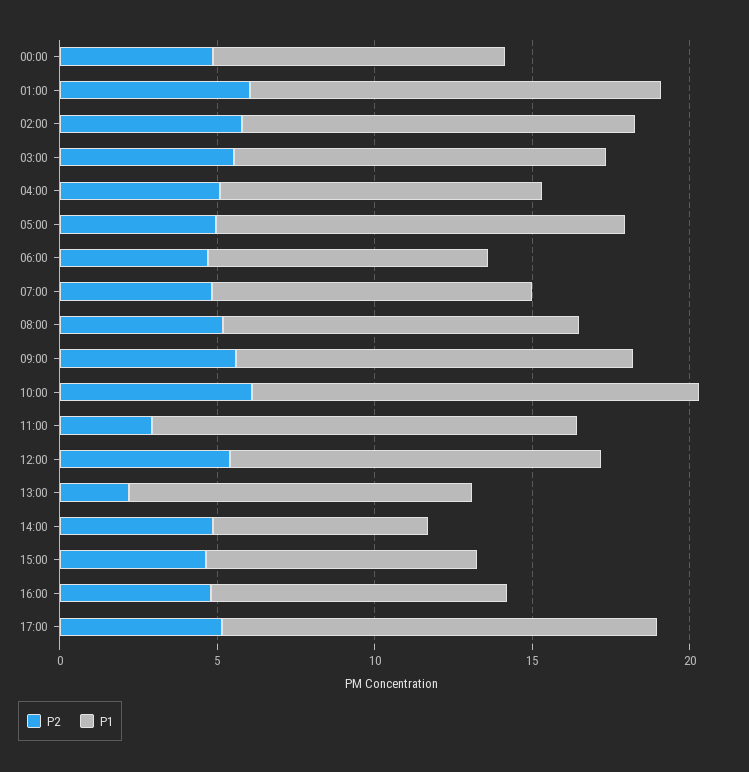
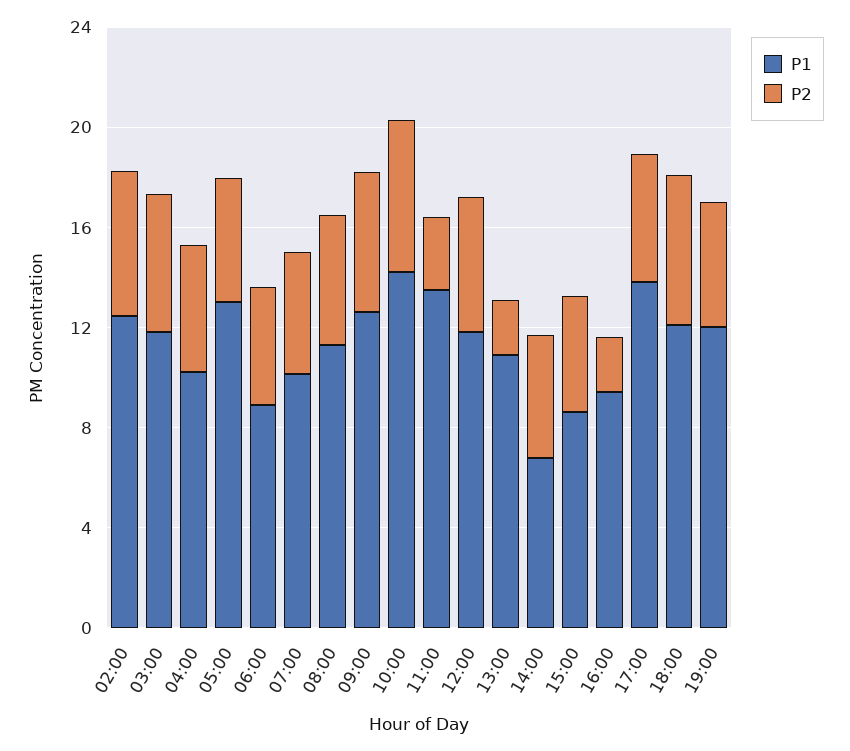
P2, 00:00: 5 -> none
P1, 00:00: 9 -> none
P2, 01:00: 6 -> none
P1, 01:00: 13 -> none
P2, 16:00: 5 -> 2
P1, 18:00: none -> 12
P2, 18:00: none -> 6
P1, 19:00: none -> 12
P2, 19:00: none -> 5

